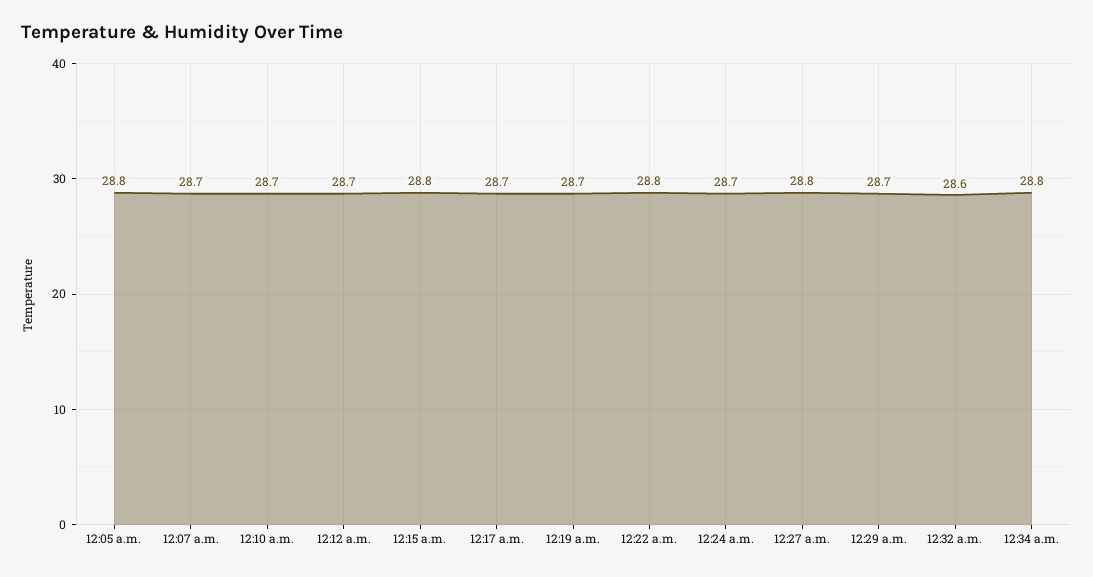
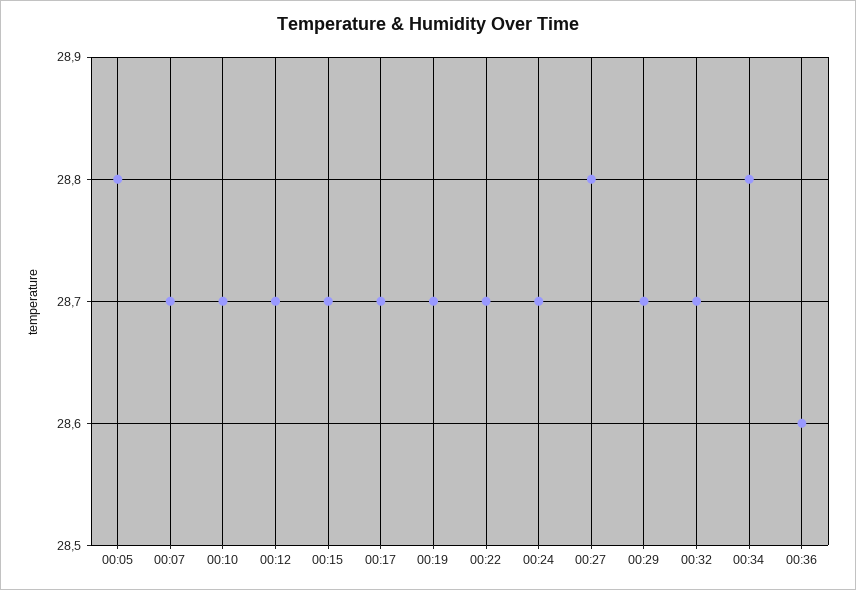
12:15 a.m.: 28.8 -> 28.7
12:22 a.m.: 28.8 -> 28.7
12:32 a.m.: 28.6 -> 28.7
00:36: none -> 28.6

